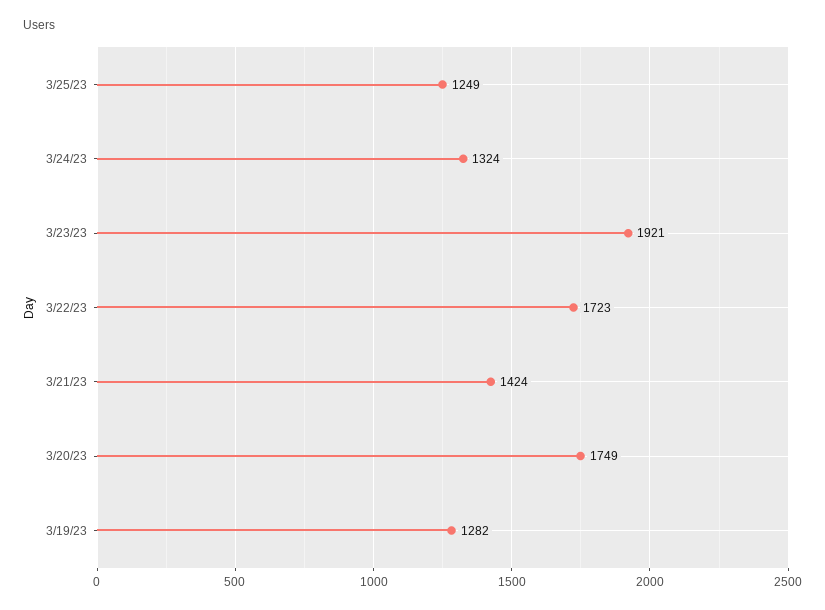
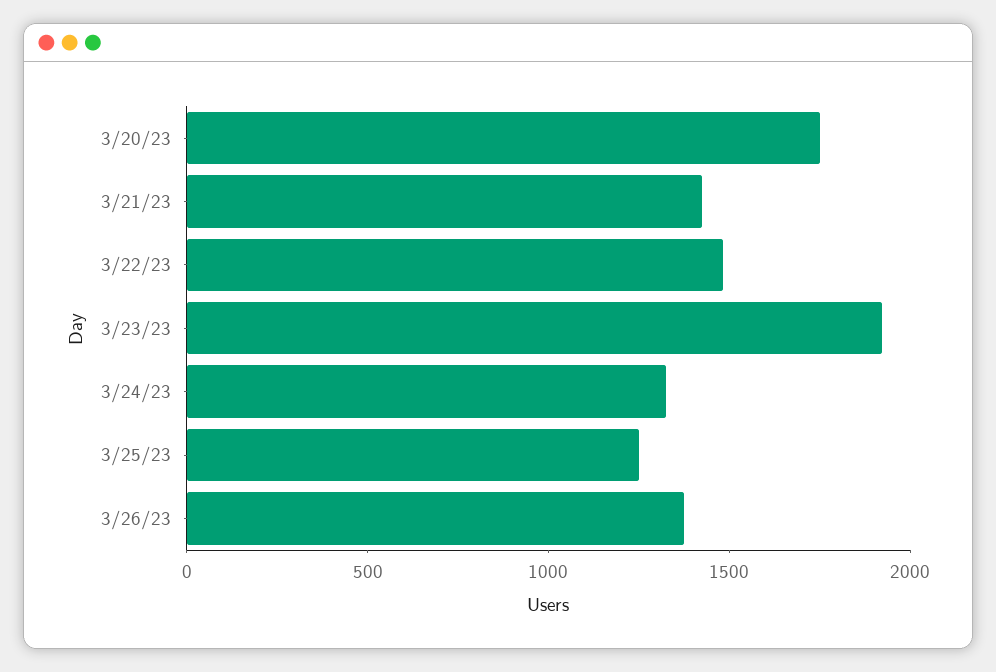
3/22/23: 1723 -> 1500
3/19/23: 1282 -> none
3/26/23: none -> 1400

